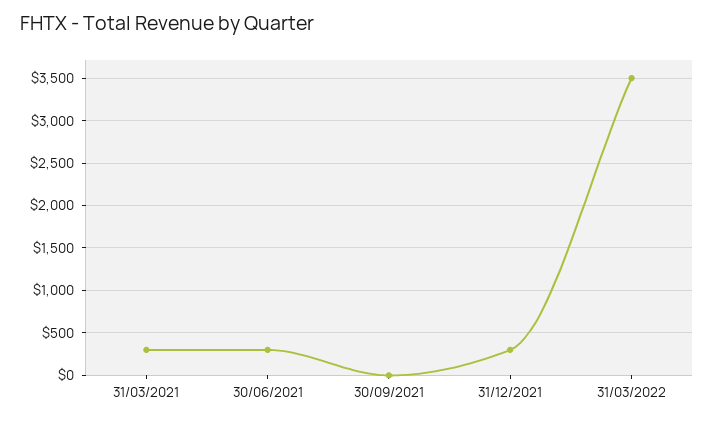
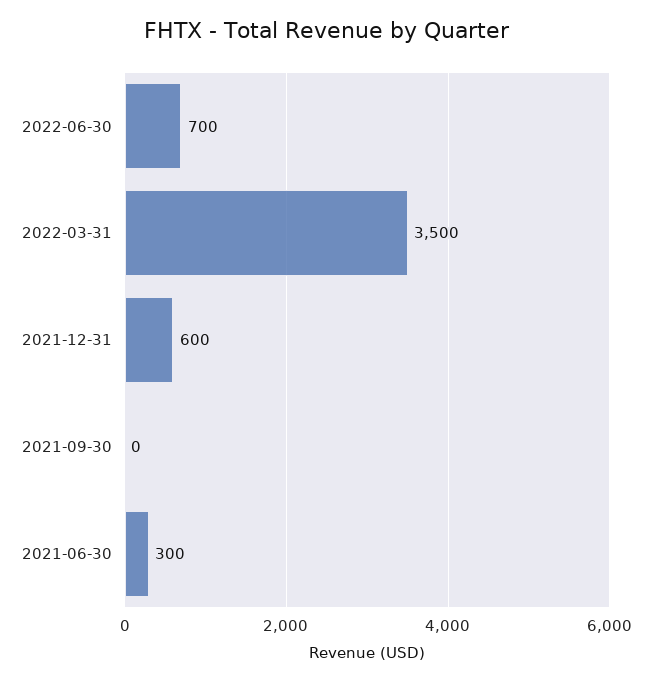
31/03/2021: 300 -> none
31/12/2021: 300 -> 600
2022-06-30: none -> 700

